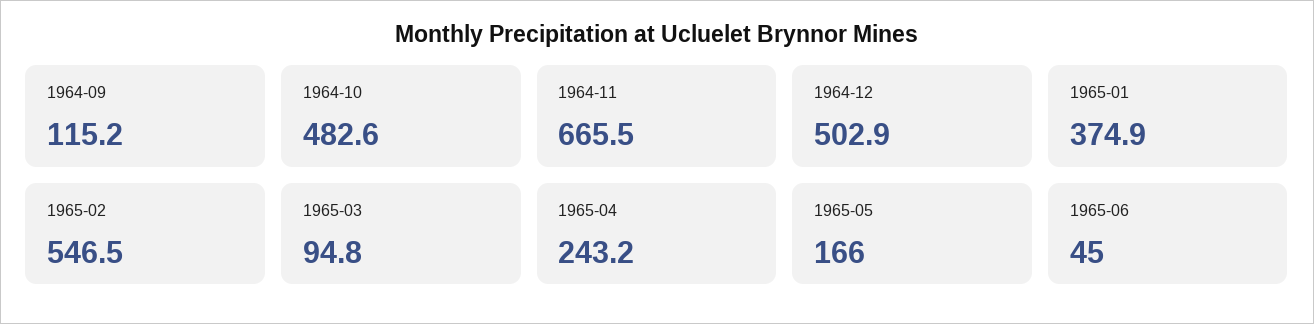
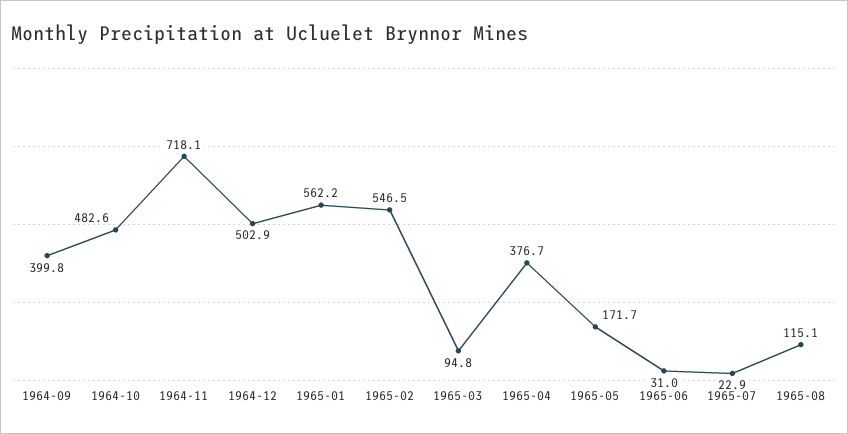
1964-09: 115.2 -> 399.8
1964-11: 665.5 -> 718.1
1965-01: 374.9 -> 562.2
1965-04: 243.2 -> 376.7
1965-05: 166 -> 171.7
1965-06: 45 -> 31
1965-07: none -> 22.9
1965-08: none -> 115.1

